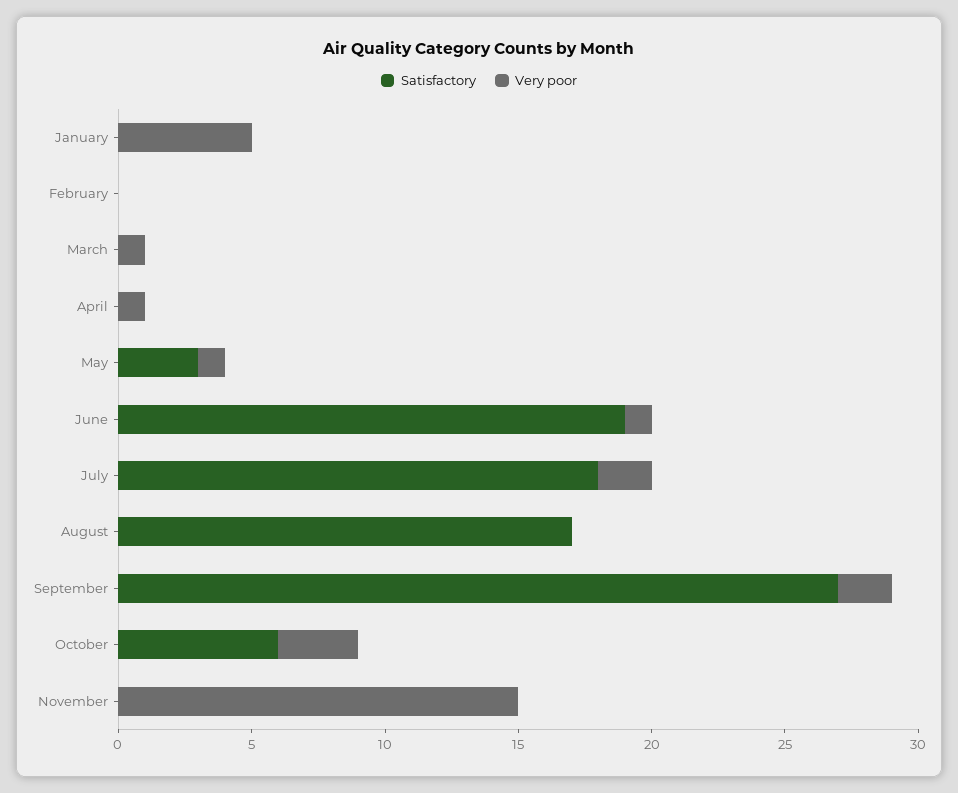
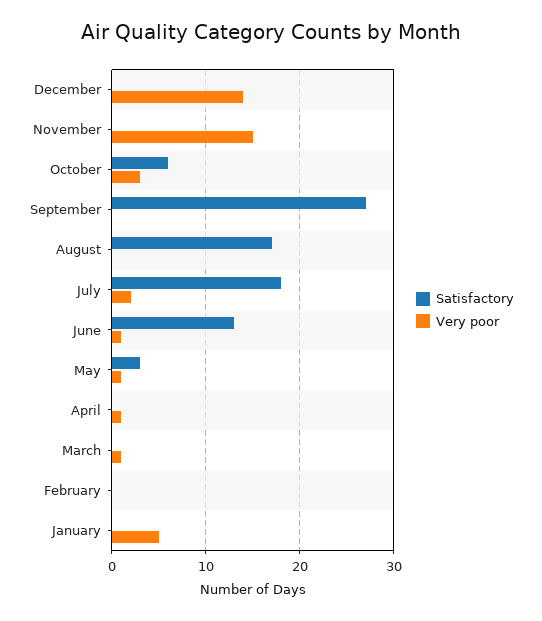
Satisfactory, June: 19 -> 13
Very poor, September: 2 -> 0
Satisfactory, December: none -> 0
Very poor, December: none -> 14

